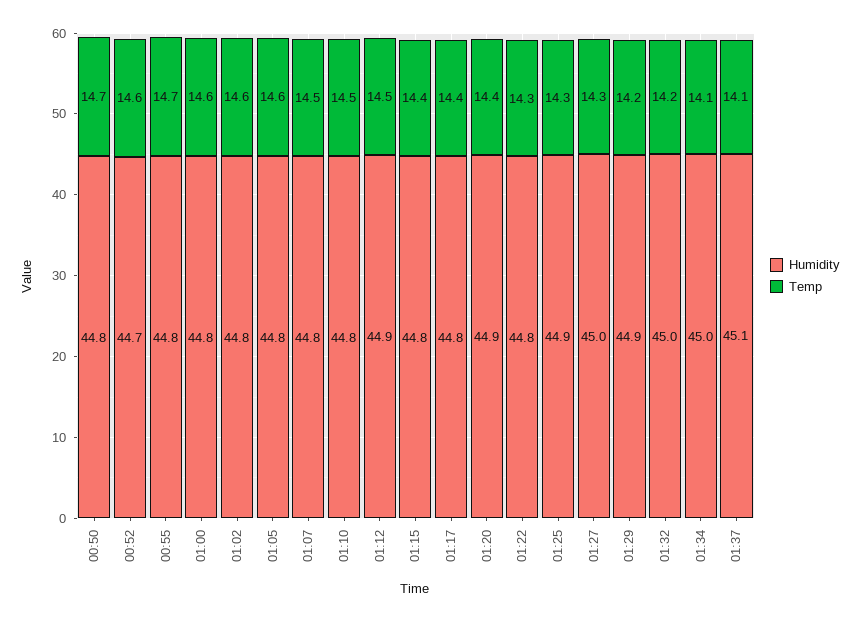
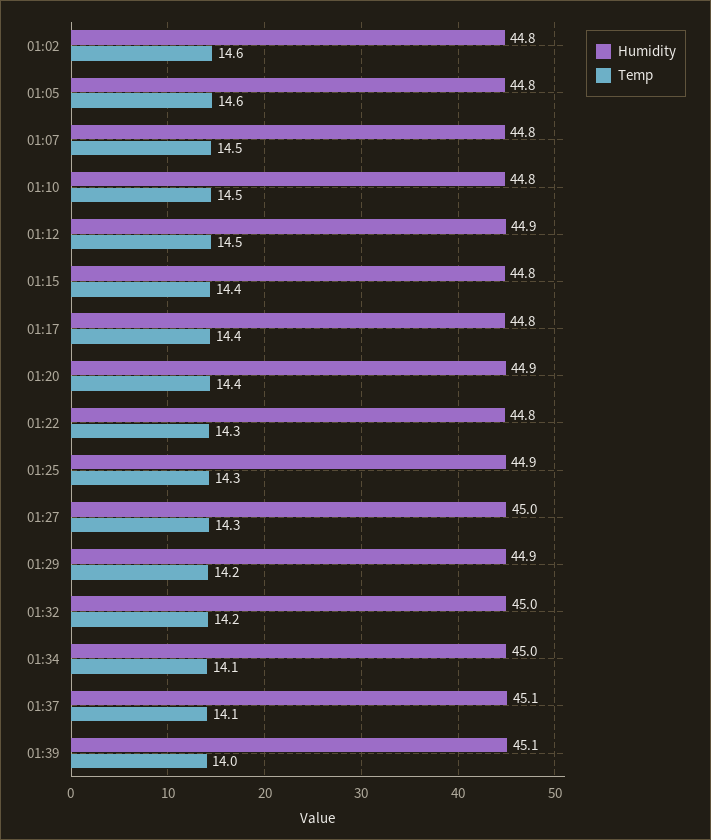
Humidity, 00:50: 44.8 -> none
Temp, 00:50: 14.7 -> none
Humidity, 00:52: 44.7 -> none
Temp, 00:52: 14.6 -> none
Humidity, 00:55: 44.8 -> none
Temp, 00:55: 14.7 -> none
Humidity, 01:00: 44.8 -> none
Temp, 01:00: 14.6 -> none
Humidity, 01:39: none -> 45.1
Temp, 01:39: none -> 14

